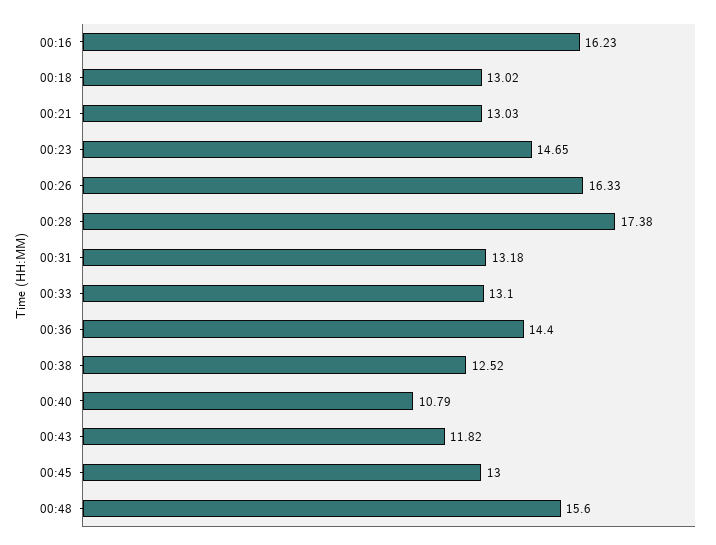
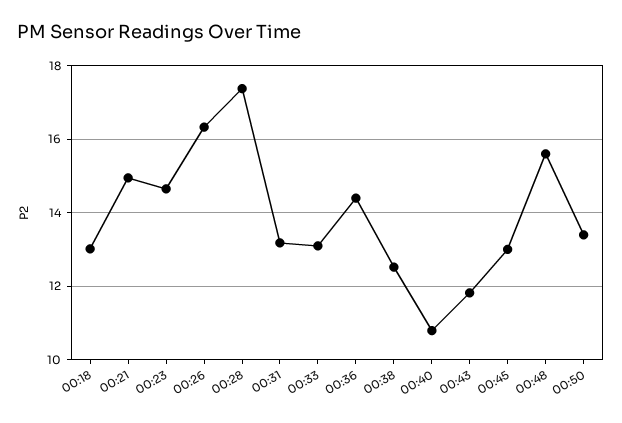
00:16: 16.23 -> none
00:21: 13.03 -> 15
00:50: none -> 13.4

